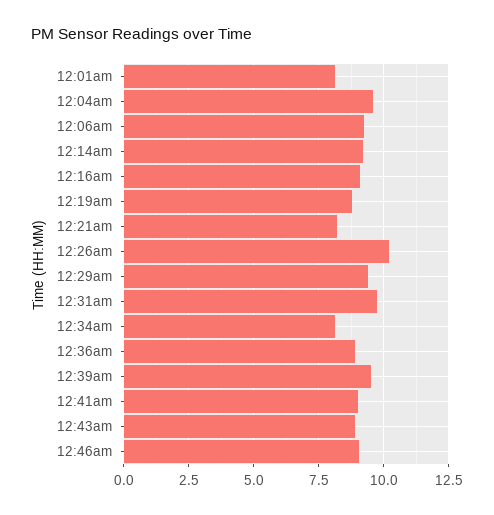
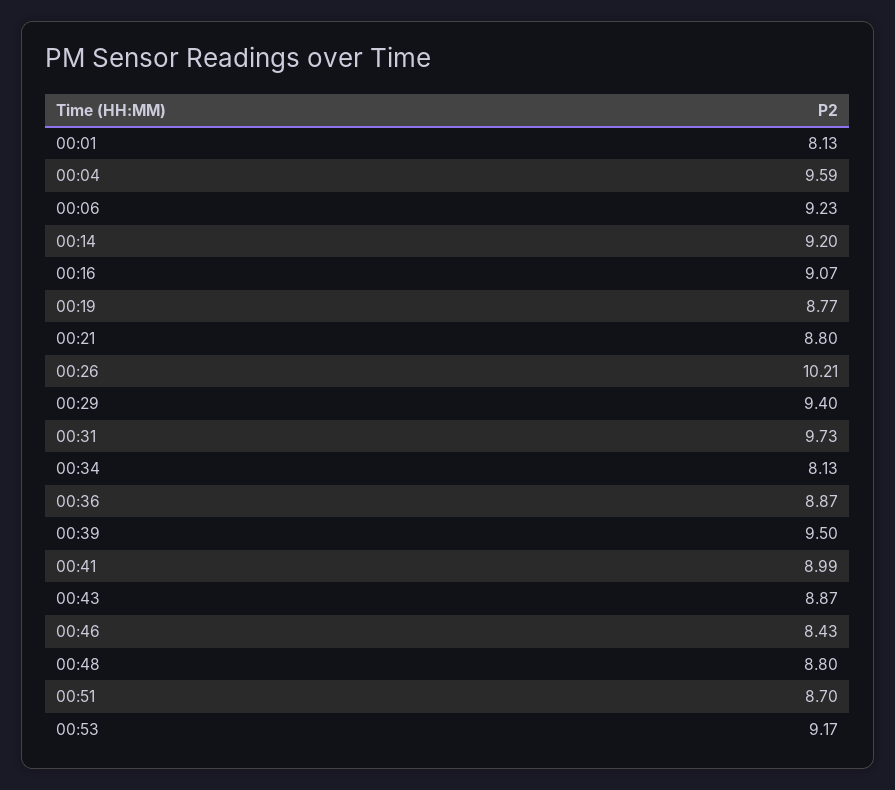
12:21am: 8.25 -> 8.8
12:46am: 9 -> 8.43
00:48: none -> 8.8
00:51: none -> 8.7
00:53: none -> 9.17

